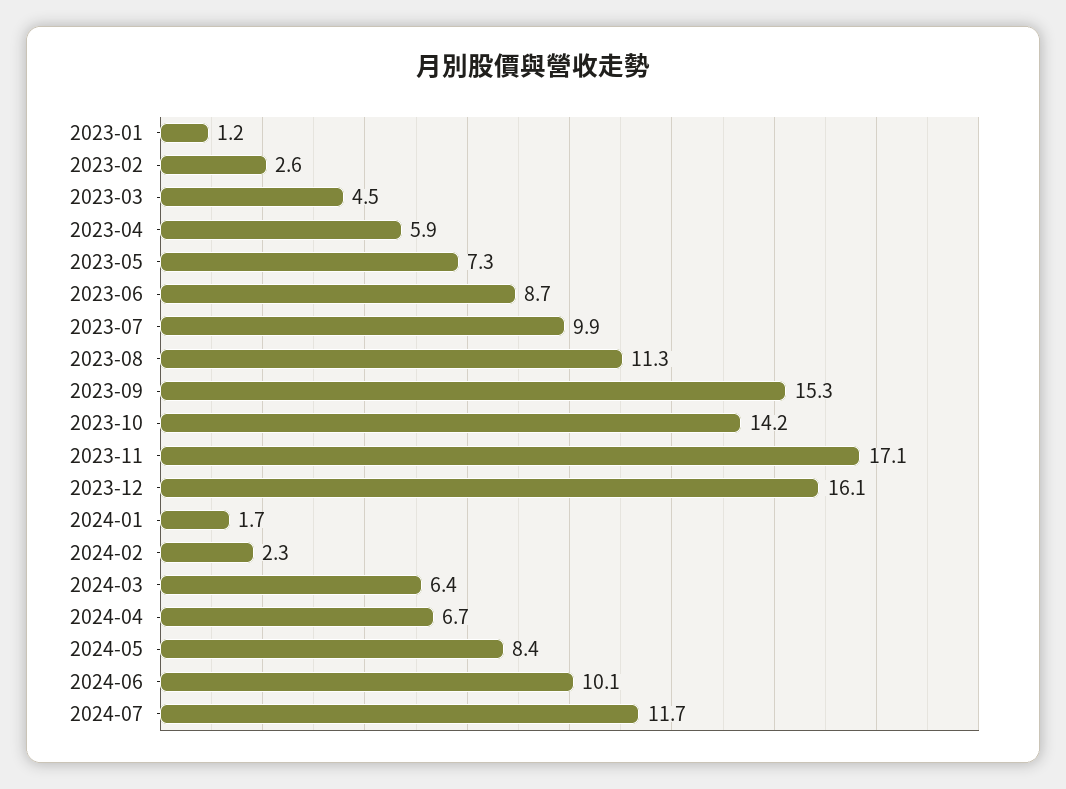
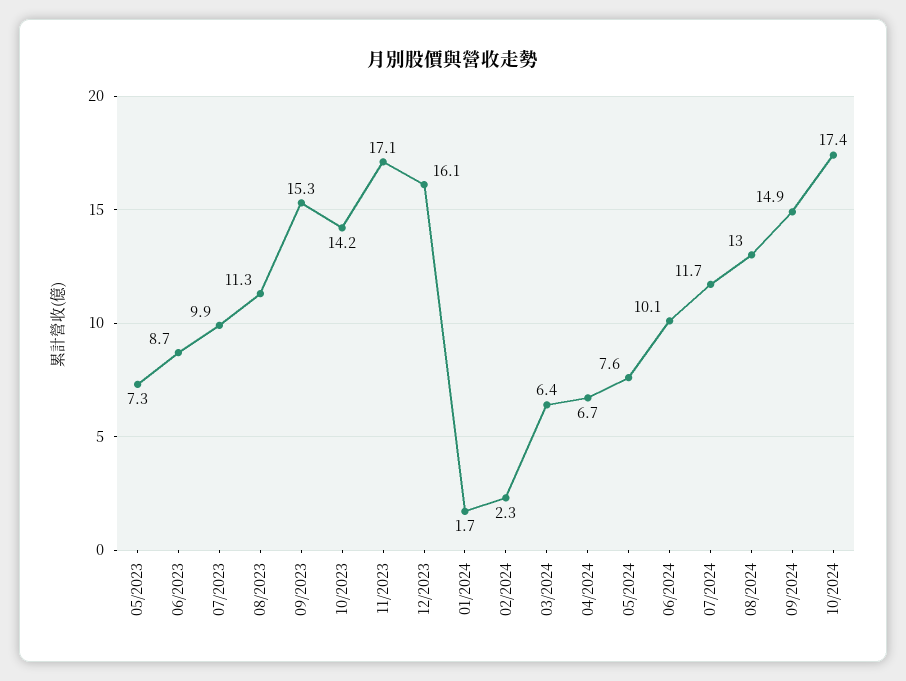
2023-01: 1.2 -> none
2023-02: 2.6 -> none
2023-03: 4.5 -> none
2023-04: 5.9 -> none
2024-05: 8.4 -> 7.6
08/2024: none -> 13
09/2024: none -> 14.9
10/2024: none -> 17.4

